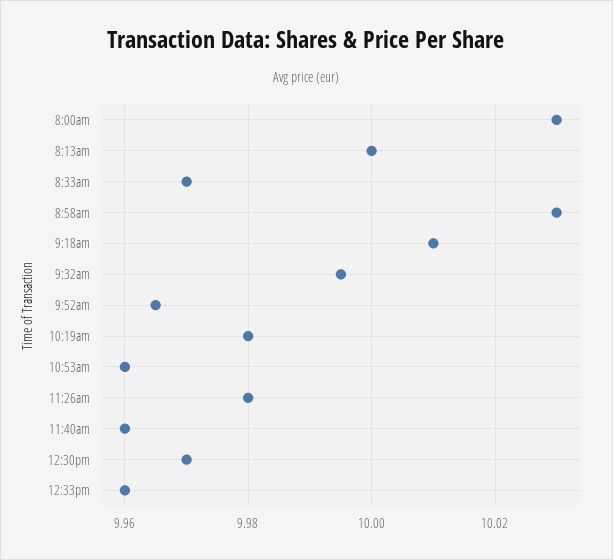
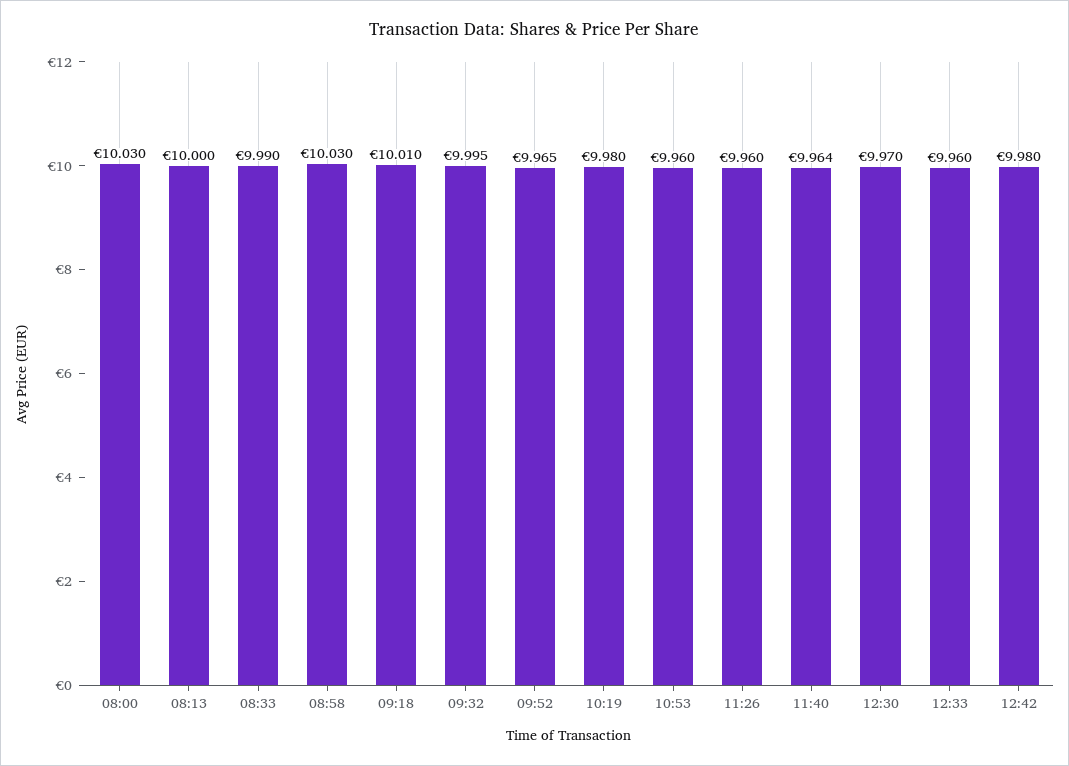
8:33am: 9.97 -> 9.99
11:26am: 9.98 -> 9.96
11:40am: 9.96 -> 9.964
12:42: none -> 9.98

